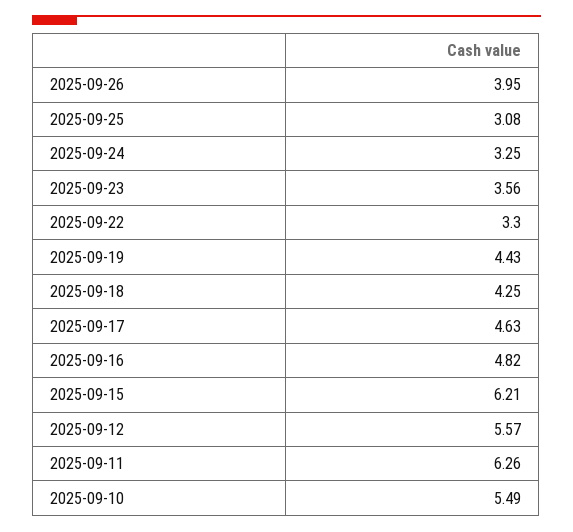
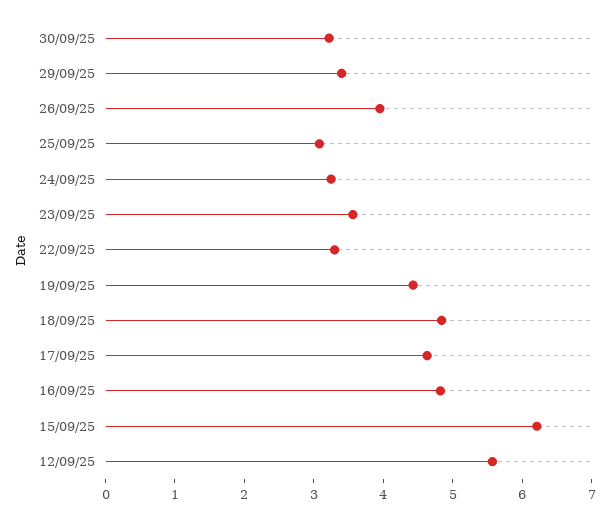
2025-09-18: 4.25 -> 4.8
2025-09-11: 6.26 -> none
2025-09-10: 5.49 -> none
30/09/25: none -> 3.2
29/09/25: none -> 3.4

